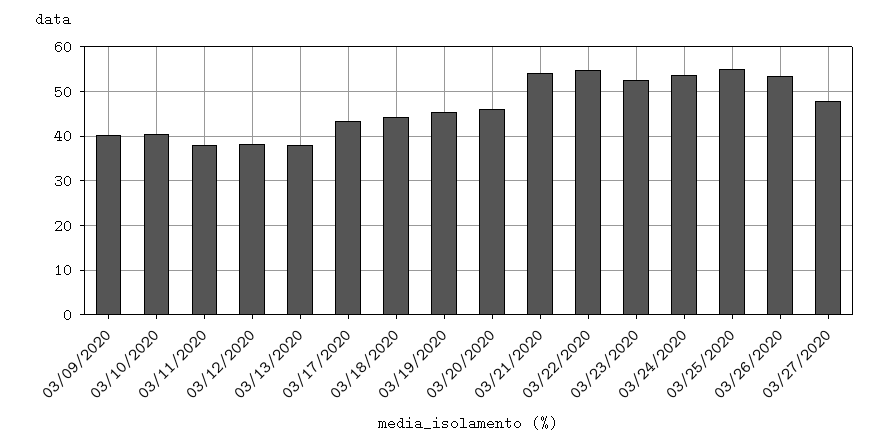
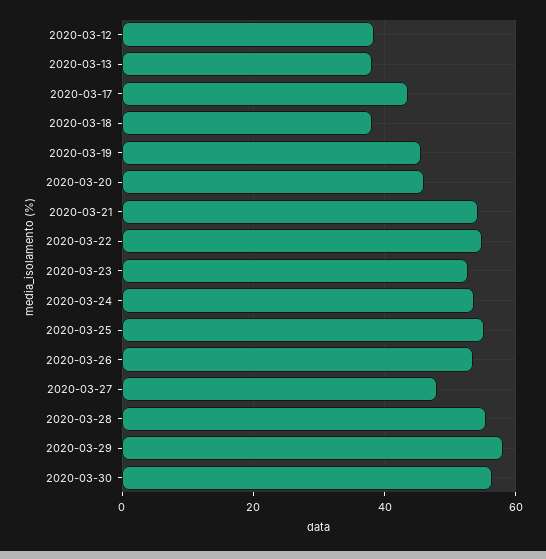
03/09/2020: 40 -> none
03/10/2020: 40 -> none
03/11/2020: 38 -> none
03/18/2020: 44 -> 38
2020-03-28: none -> 56
2020-03-29: none -> 58
2020-03-30: none -> 56

